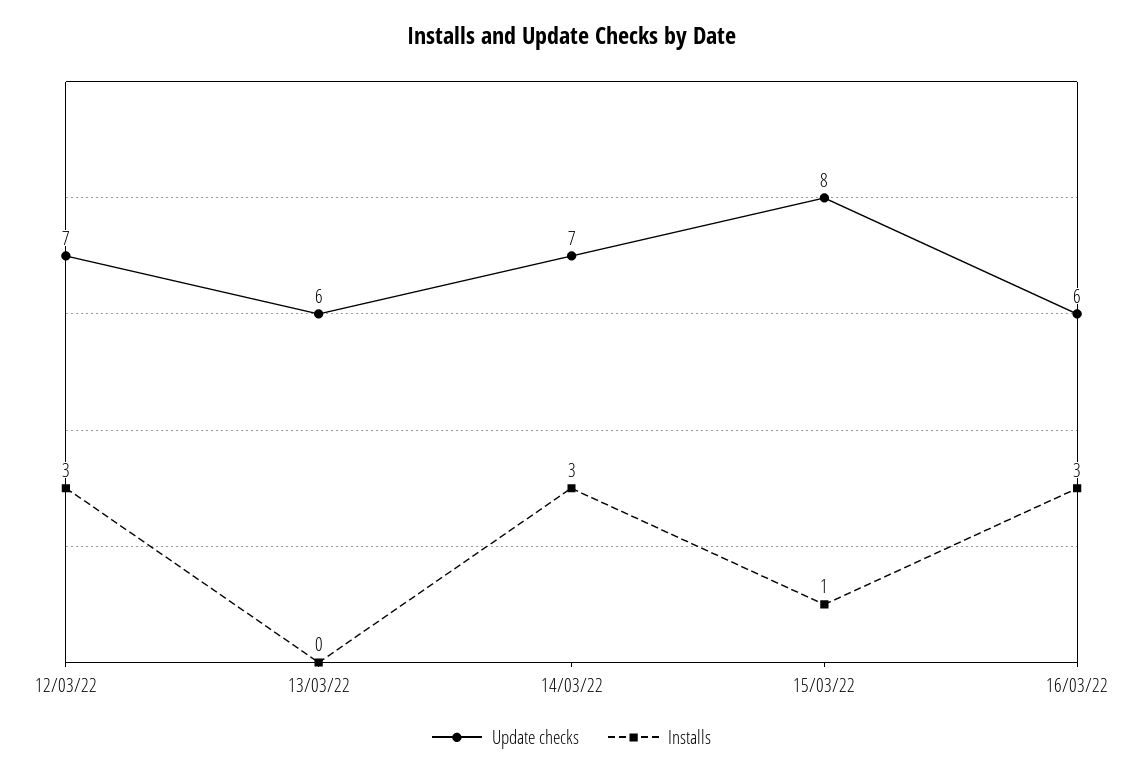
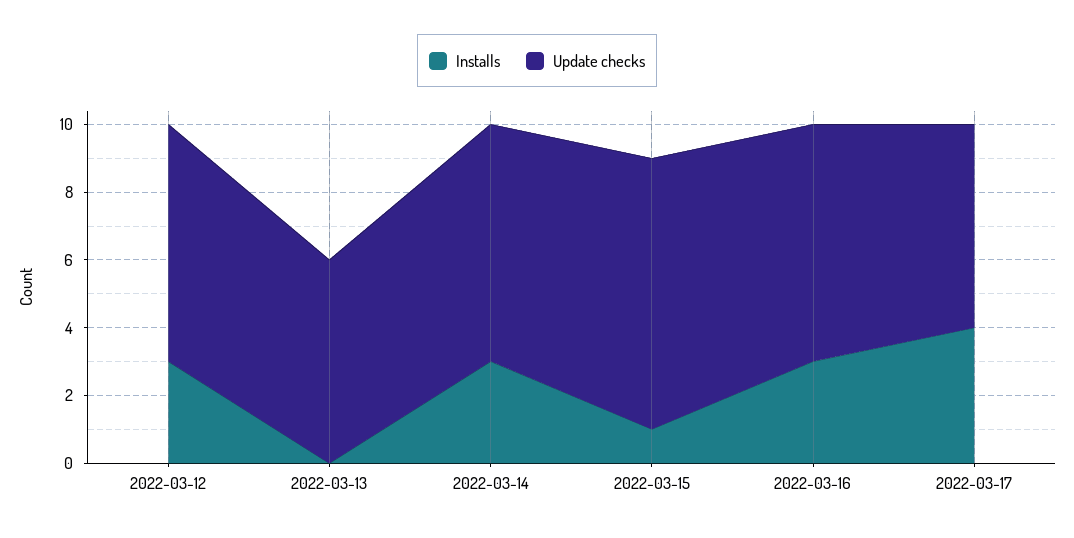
Update checks, 16/03/22: 6 -> 7
Installs, 2022-03-17: none -> 4
Update checks, 2022-03-17: none -> 6

